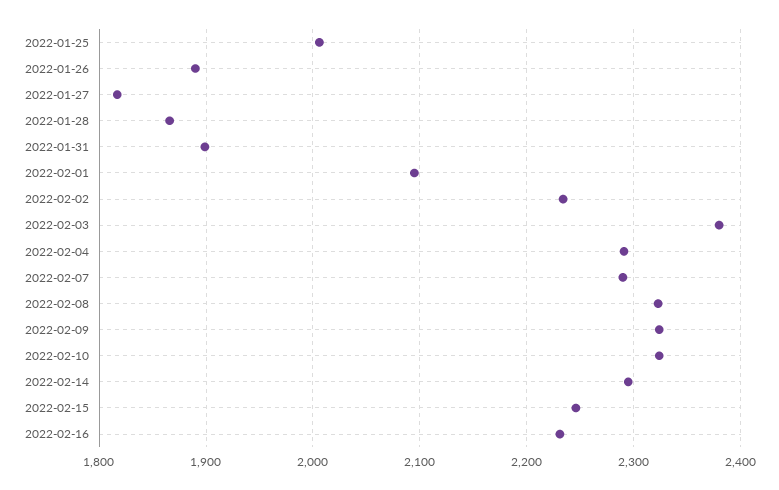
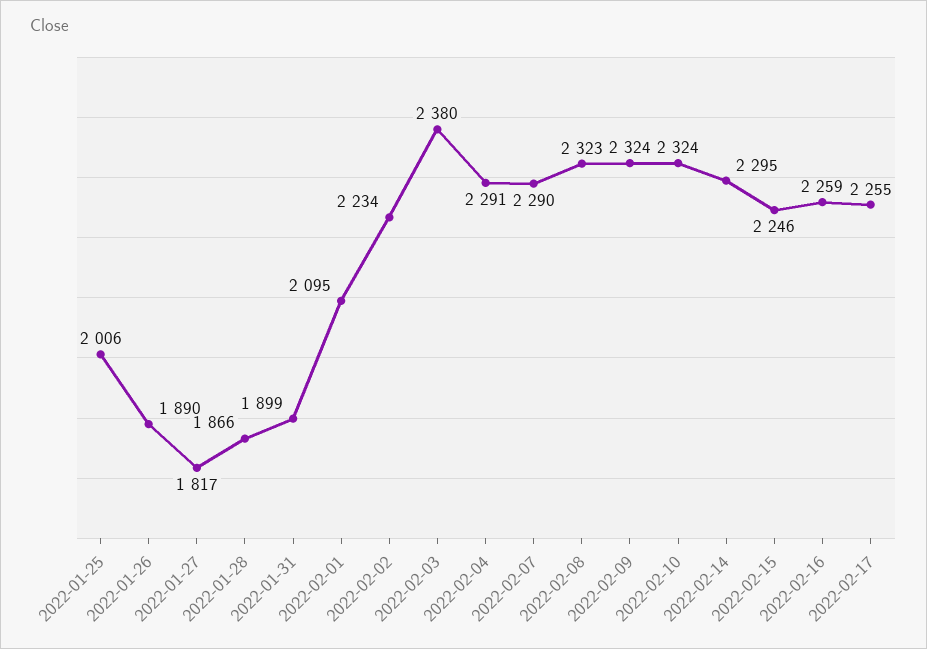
2022-02-16: 2230 -> 2259
2022-02-17: none -> 2255

